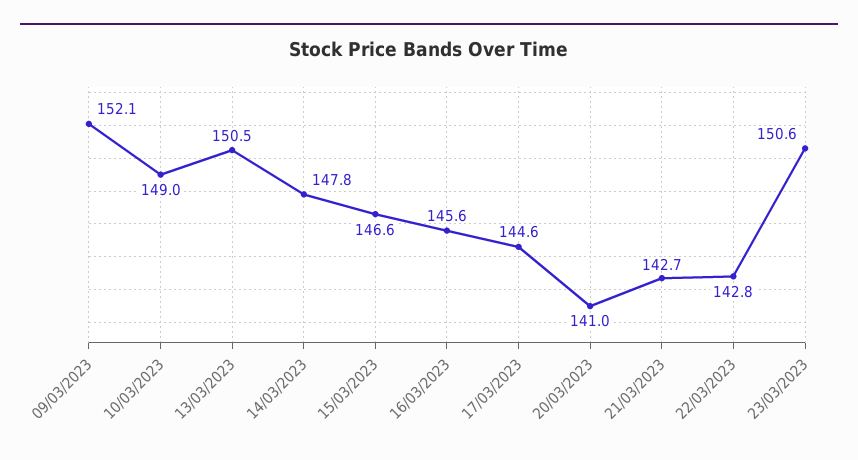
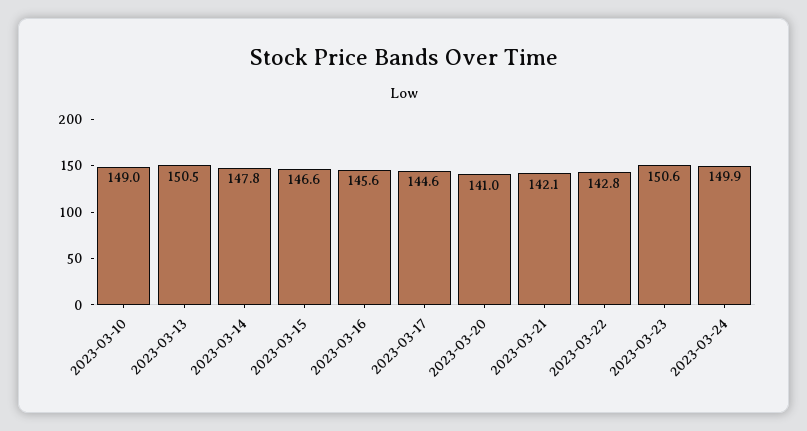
09/03/2023: 152.1 -> none
21/03/2023: 142.7 -> 142.1
2023-03-24: none -> 149.9

